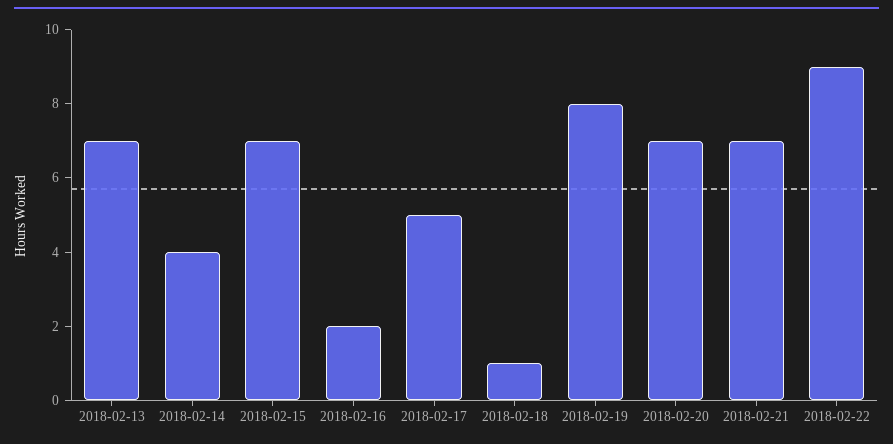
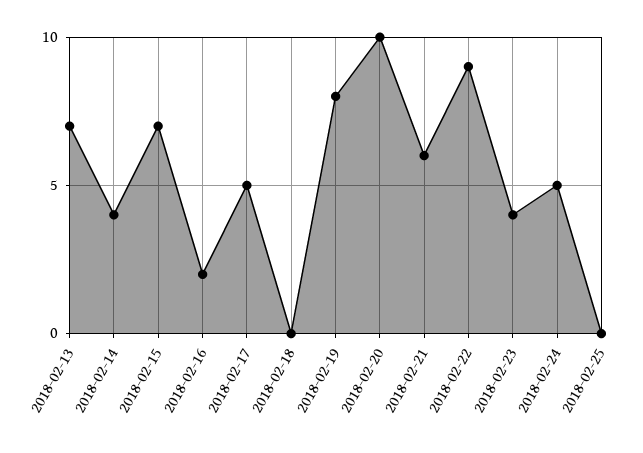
2018-02-18: 1 -> 0
2018-02-20: 7 -> 10
2018-02-21: 7 -> 6
2018-02-23: none -> 4
2018-02-24: none -> 5
2018-02-25: none -> 0

